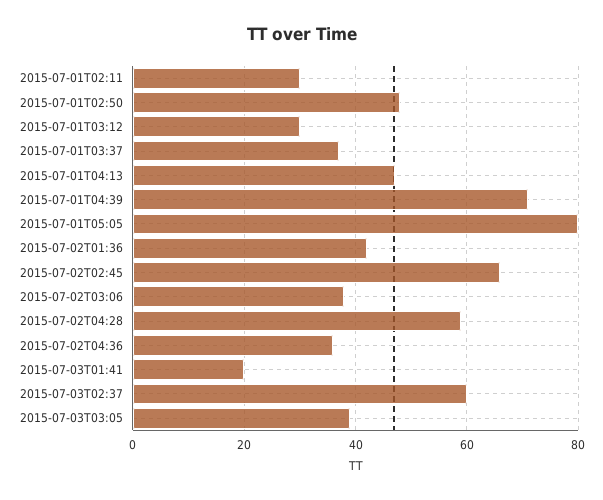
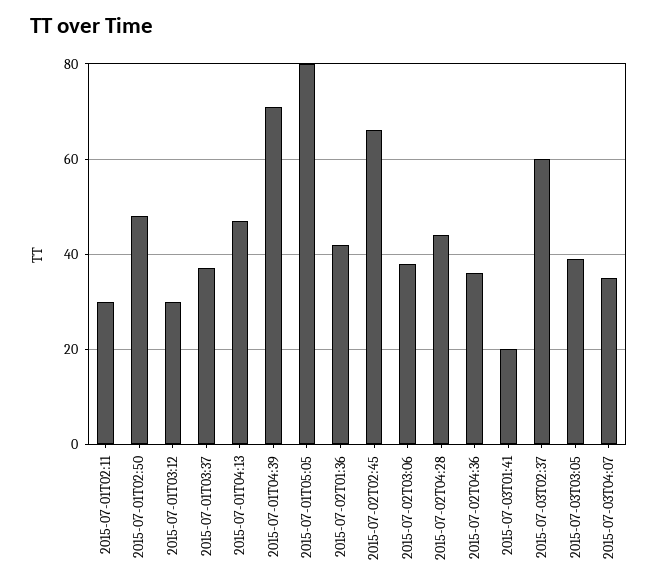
2015-07-02T04:28: 60 -> 45
2015-07-03T04:07: none -> 35

